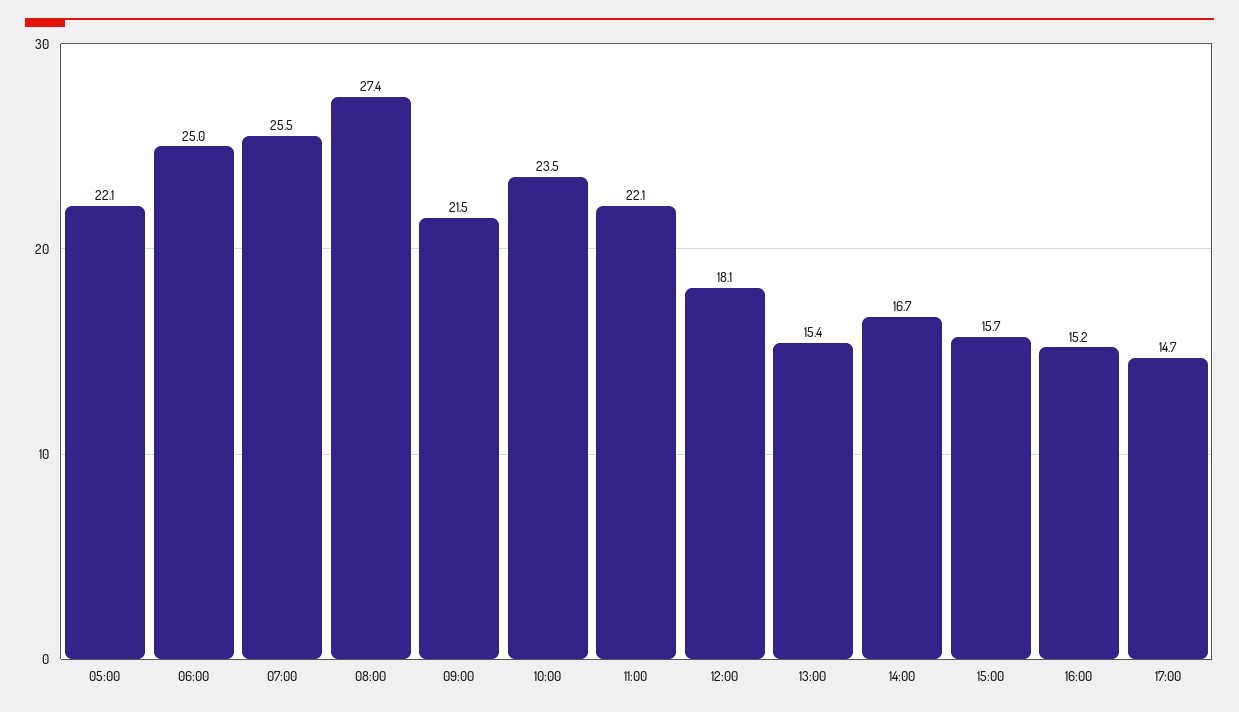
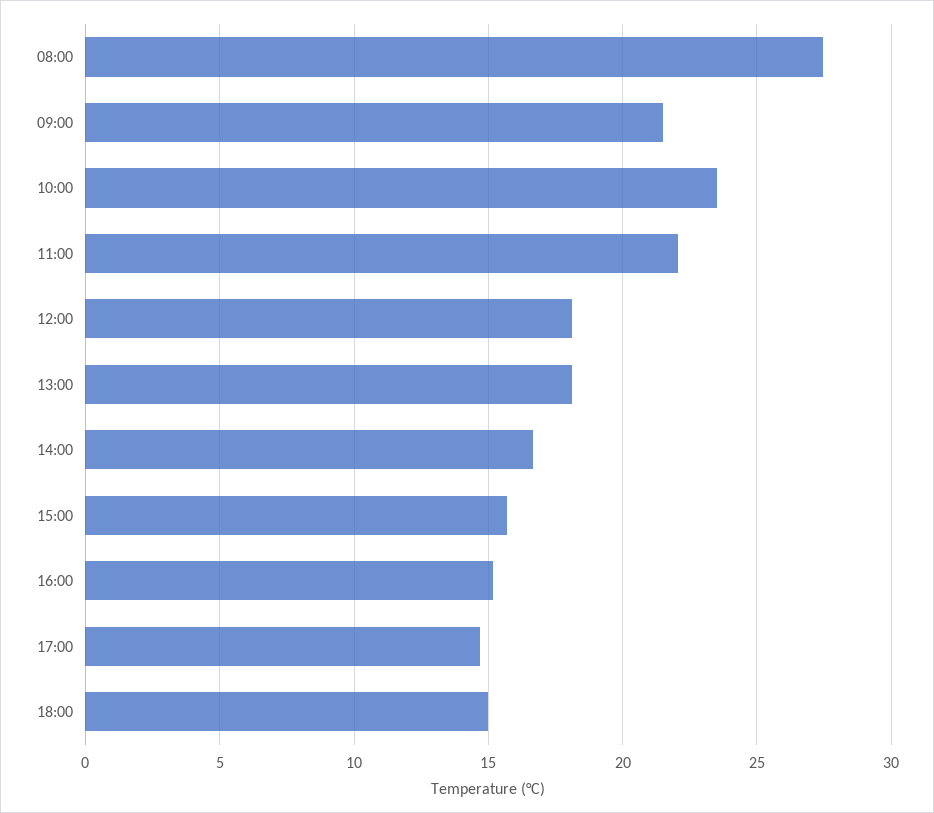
05:00: 22.1 -> none
06:00: 25 -> none
07:00: 25.5 -> none
13:00: 15.4 -> 18
18:00: none -> 15

